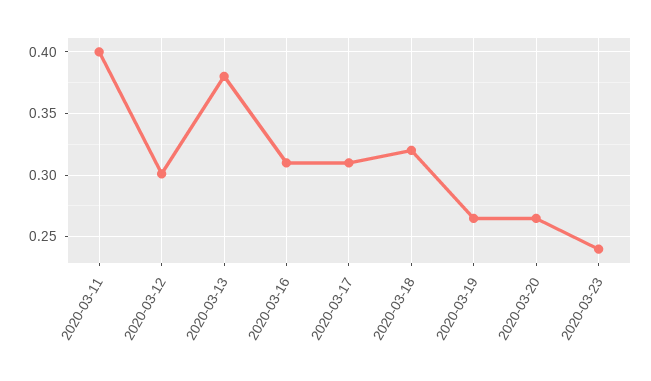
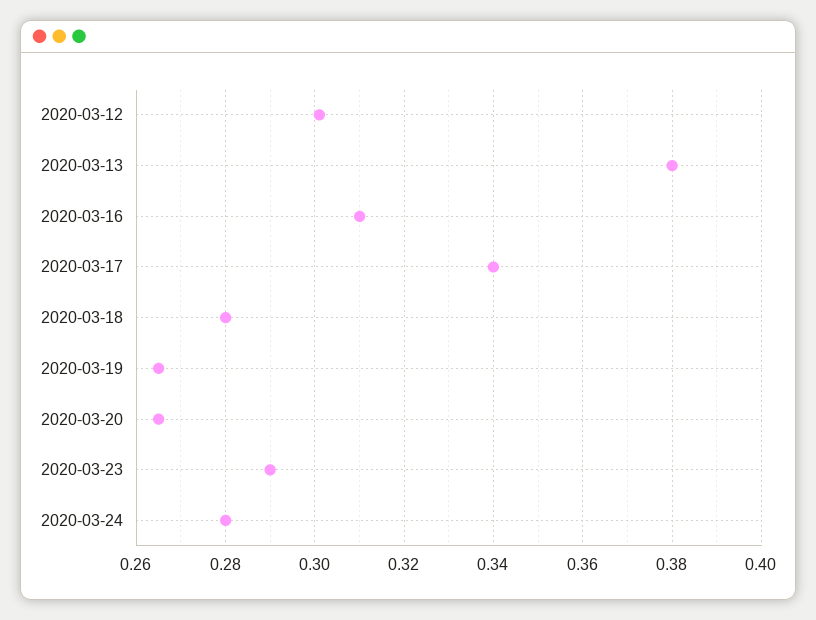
2020-03-11: 0.4 -> none
2020-03-17: 0.31 -> 0.34
2020-03-18: 0.32 -> 0.28
2020-03-23: 0.24 -> 0.29
2020-03-24: none -> 0.28

